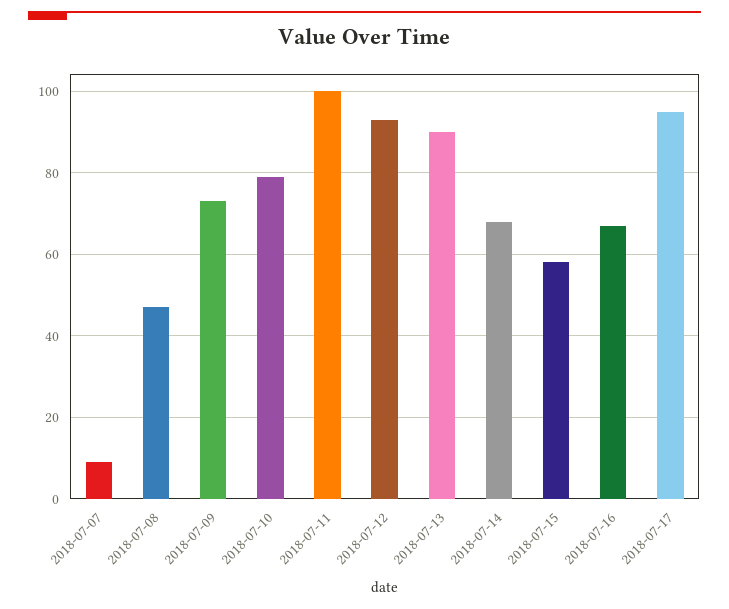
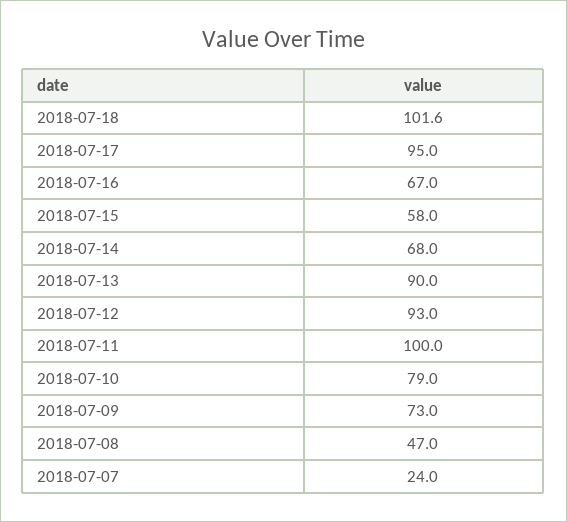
2018-07-07: 10 -> 24
2018-07-18: none -> 101.6

